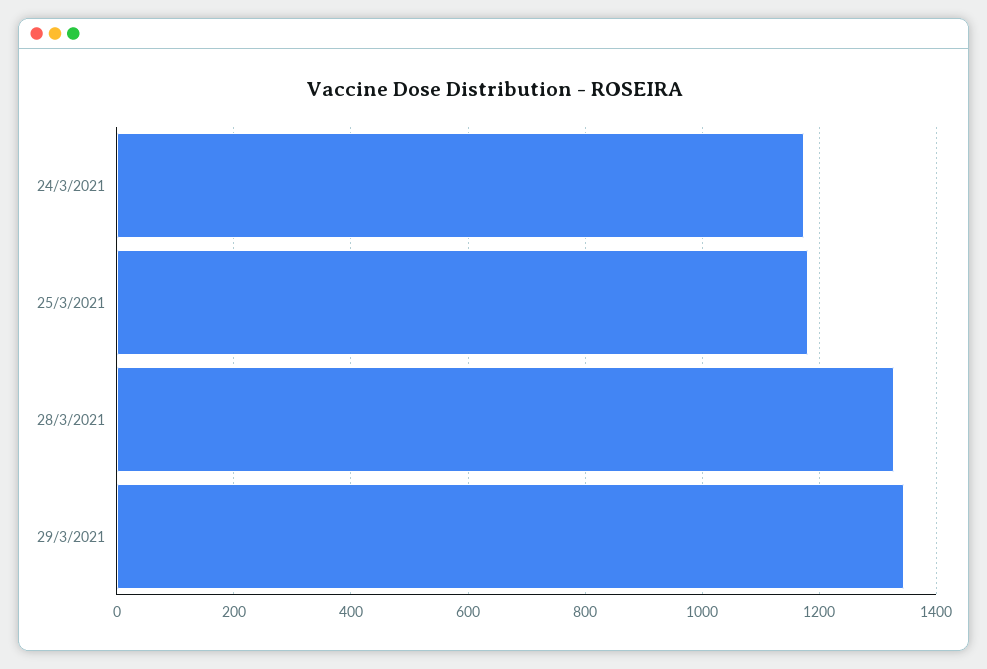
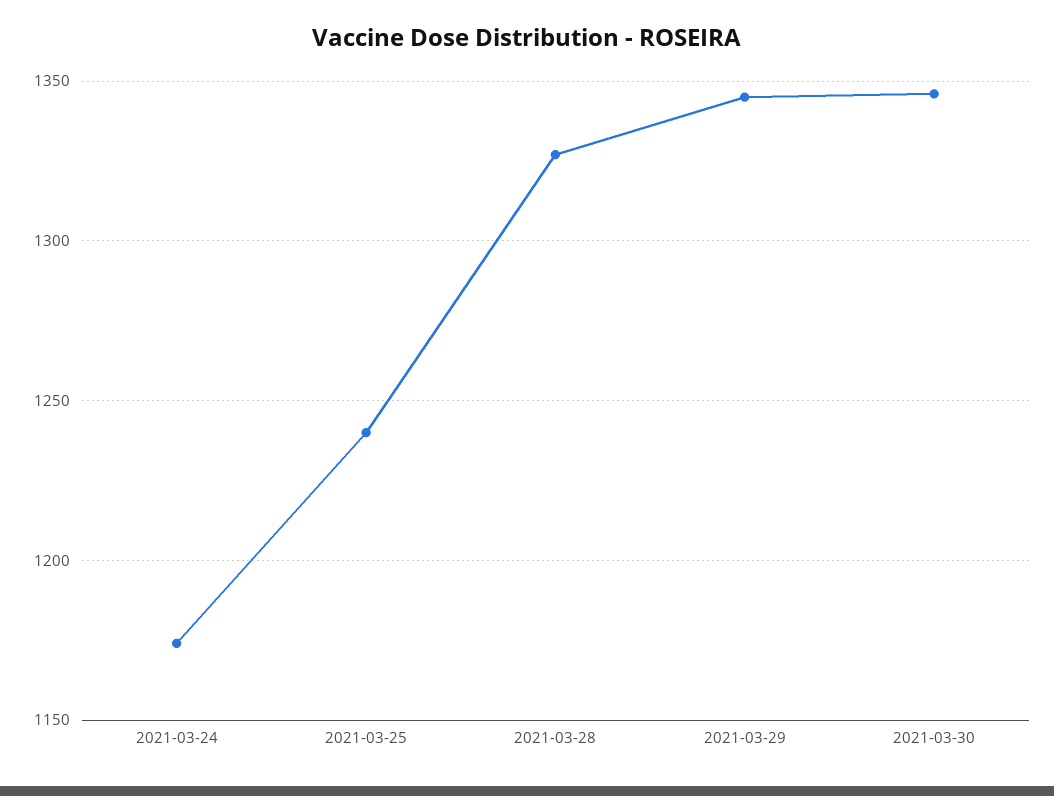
25/3/2021: 1180 -> 1240
2021-03-30: none -> 1345

